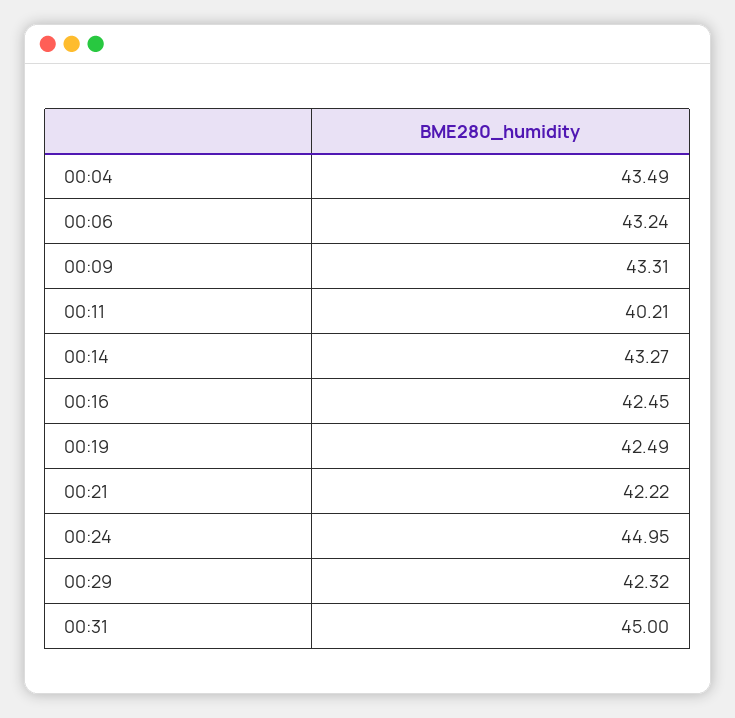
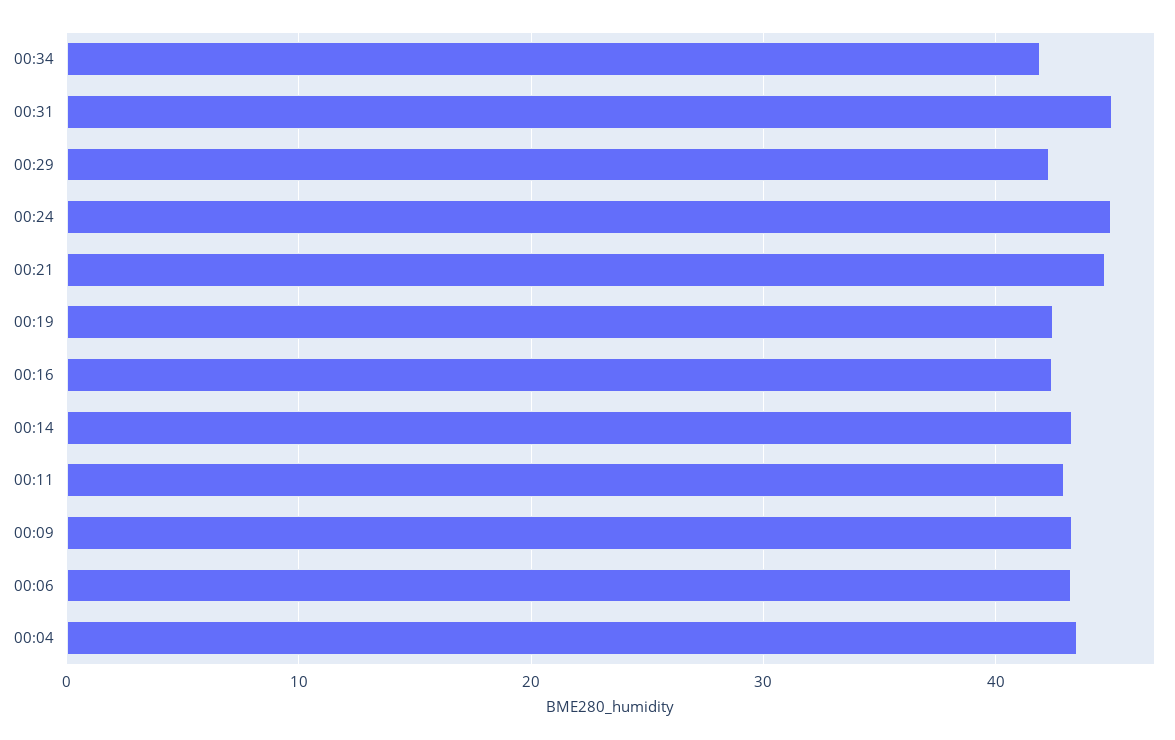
00:11: 40.21 -> 43
00:21: 42.22 -> 45
00:34: none -> 42

